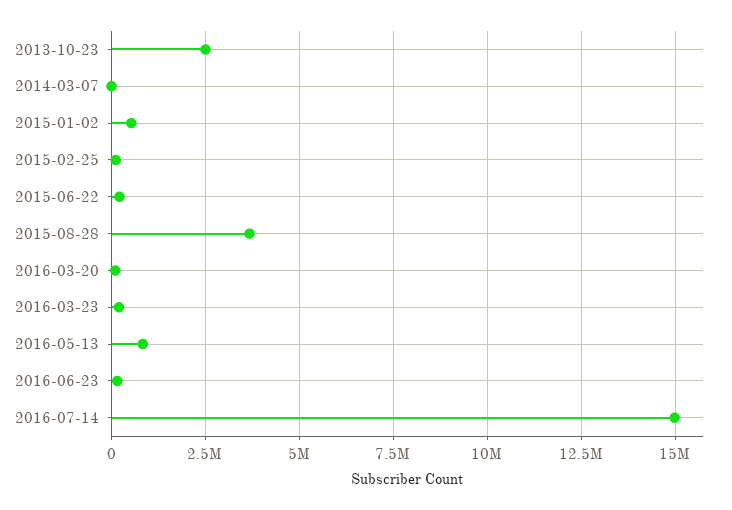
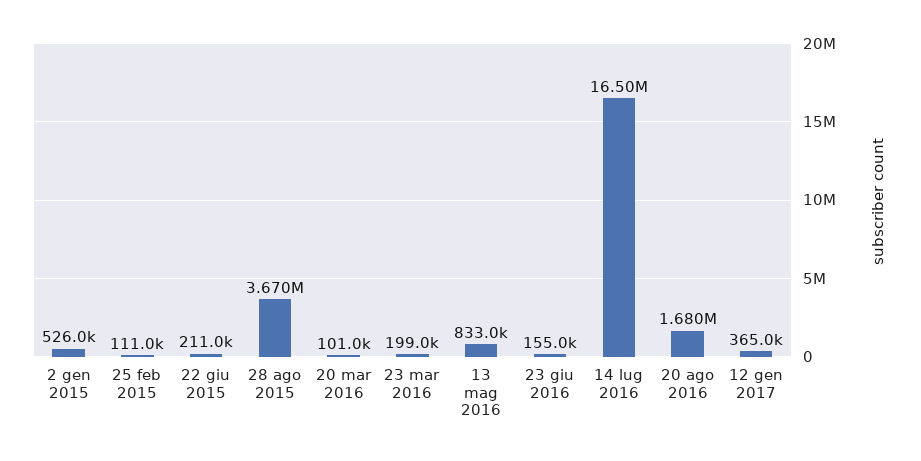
2013-10-23: 2500000 -> none
2014-03-07: 0 -> none
2016-07-14: 15000000 -> 16500000
20 ago 2016: none -> 1680000
12 gen 2017: none -> 365000

